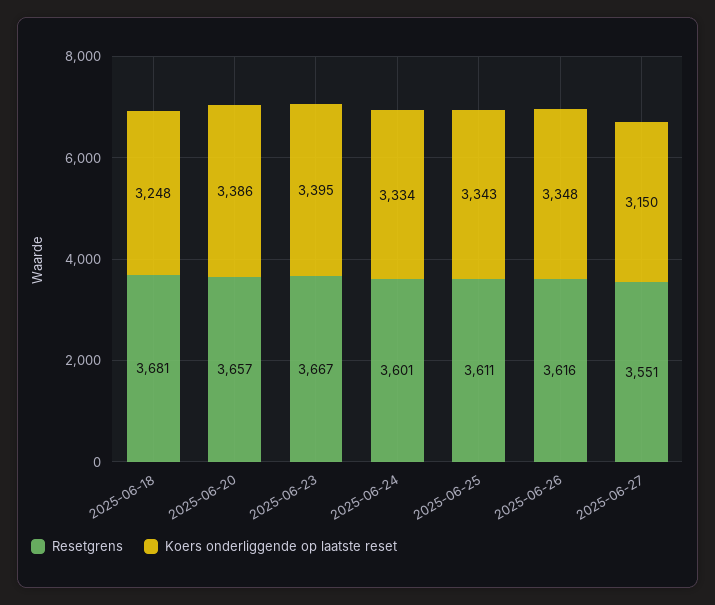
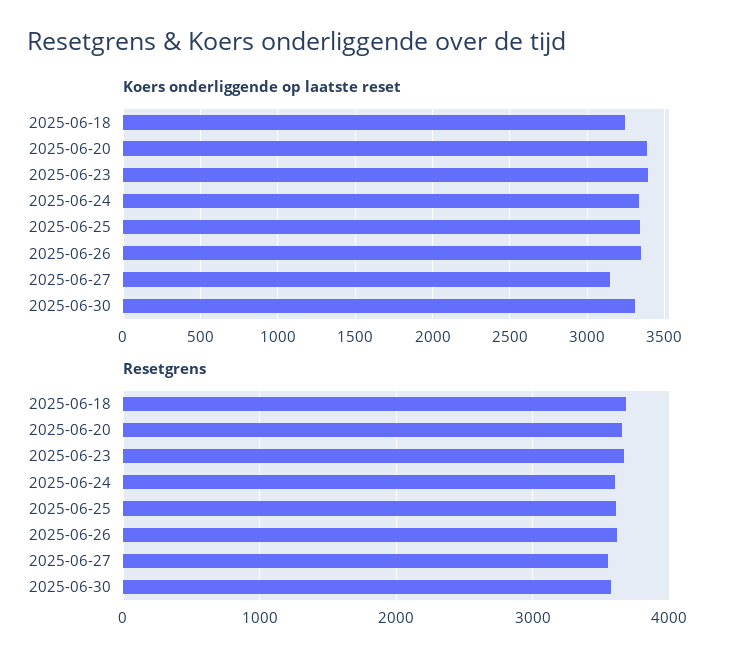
Koers onderliggende op laatste reset, 2025-06-30: none -> 3300
Resetgrens, 2025-06-30: none -> 3600

